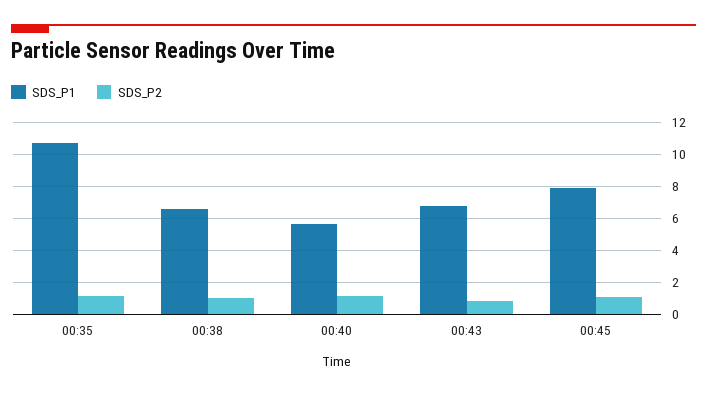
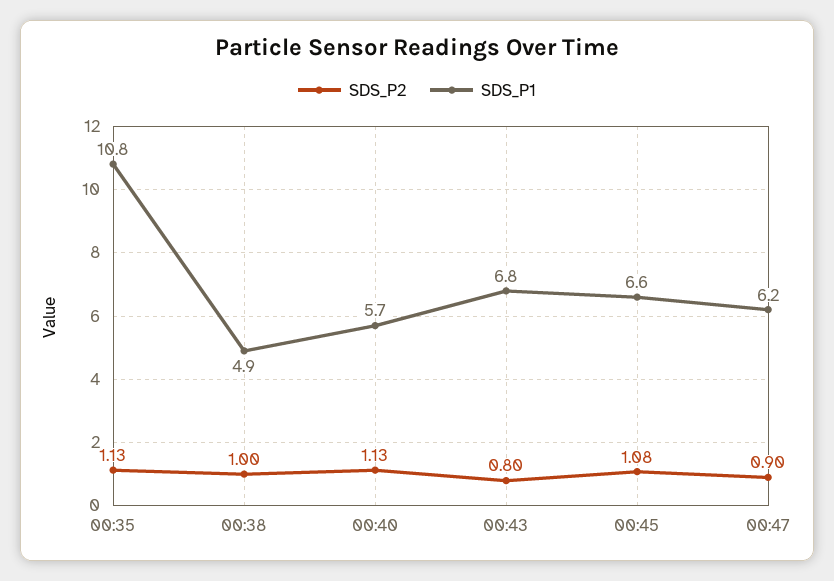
SDS_P1, 00:38: 6.5 -> 4.9
SDS_P1, 00:45: 8 -> 6.6
SDS_P2, 00:47: none -> 0.9
SDS_P1, 00:47: none -> 6.2

